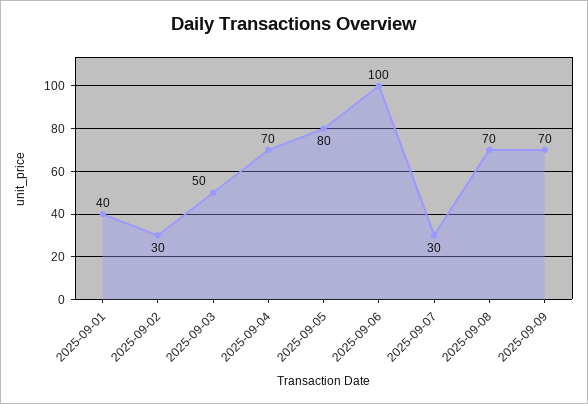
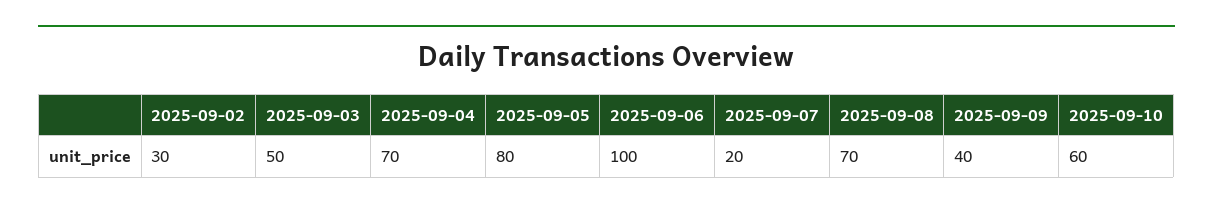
2025-09-01: 40 -> none
2025-09-07: 30 -> 20
2025-09-09: 70 -> 40
2025-09-10: none -> 60

